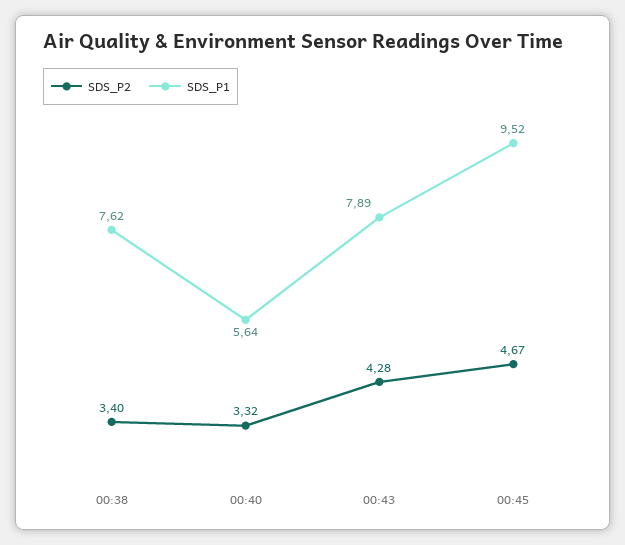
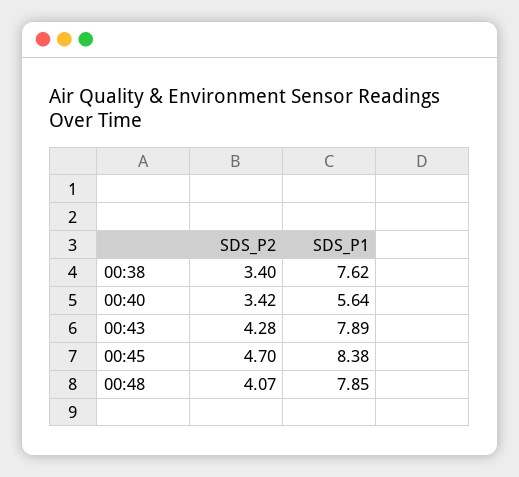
SDS_P2, 00:40: 3.32 -> 3.42
SDS_P2, 00:45: 4.67 -> 4.7
SDS_P1, 00:45: 9.52 -> 8.38
SDS_P2, 00:48: none -> 4.07
SDS_P1, 00:48: none -> 7.85

